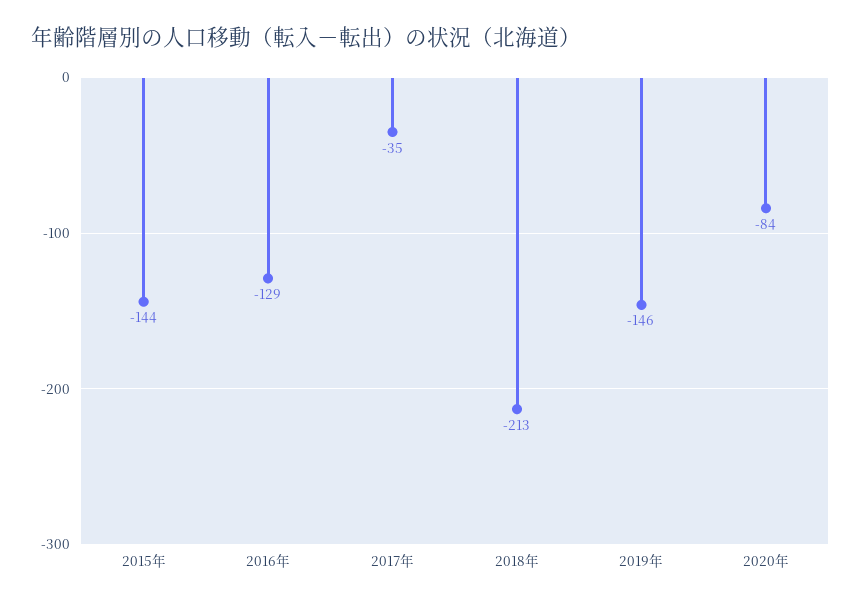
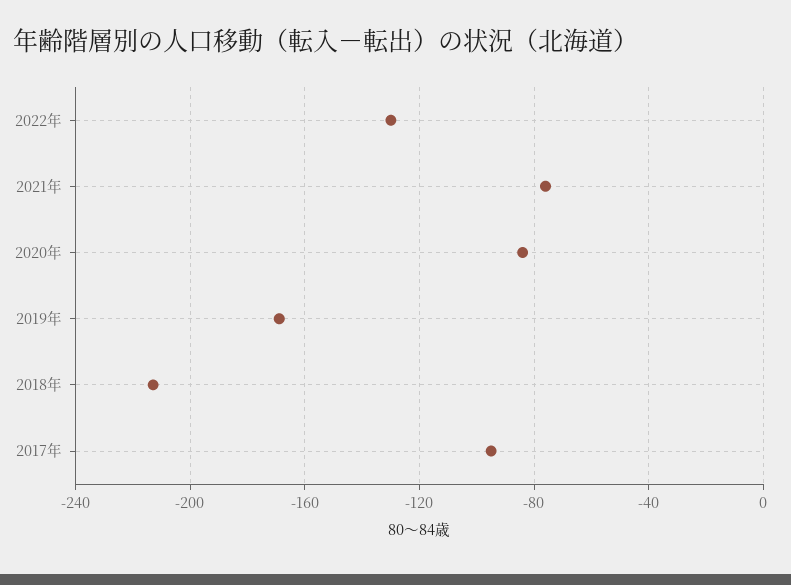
2015年: -144 -> none
2016年: -129 -> none
2017年: -35 -> -95
2019年: -146 -> -170
2022年: none -> -130
2021年: none -> -75

